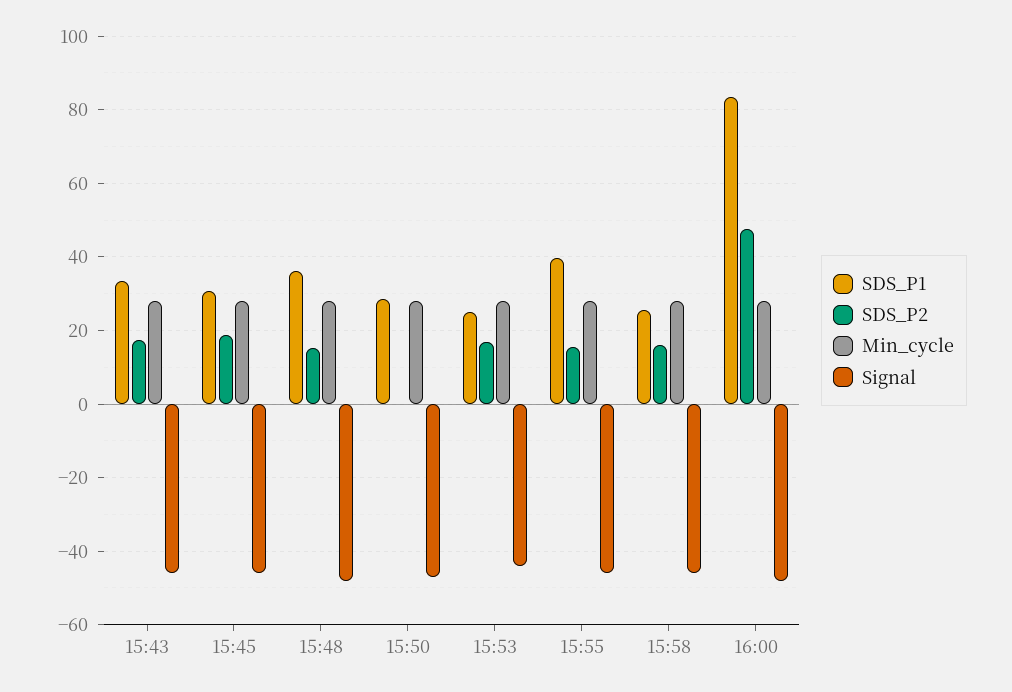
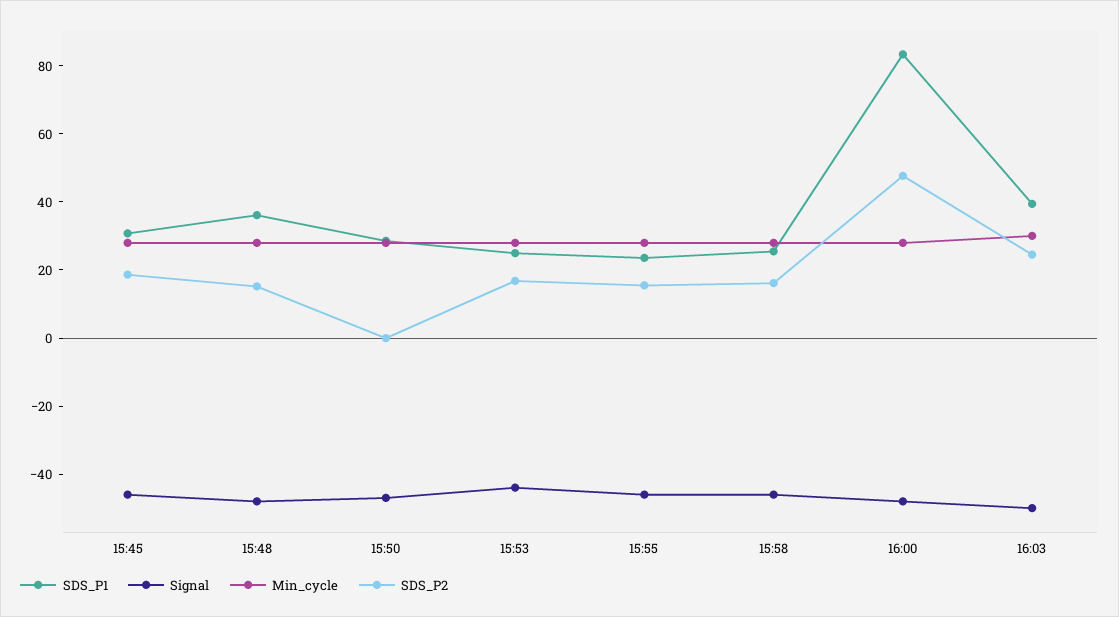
SDS_P1, 15:43: 34 -> none
SDS_P2, 15:43: 18 -> none
Min_cycle, 15:43: 28 -> none
Signal, 15:43: -46 -> none
SDS_P1, 15:55: 40 -> 25
SDS_P1, 16:03: none -> 40
Signal, 16:03: none -> -50
Min_cycle, 16:03: none -> 30
SDS_P2, 16:03: none -> 25

